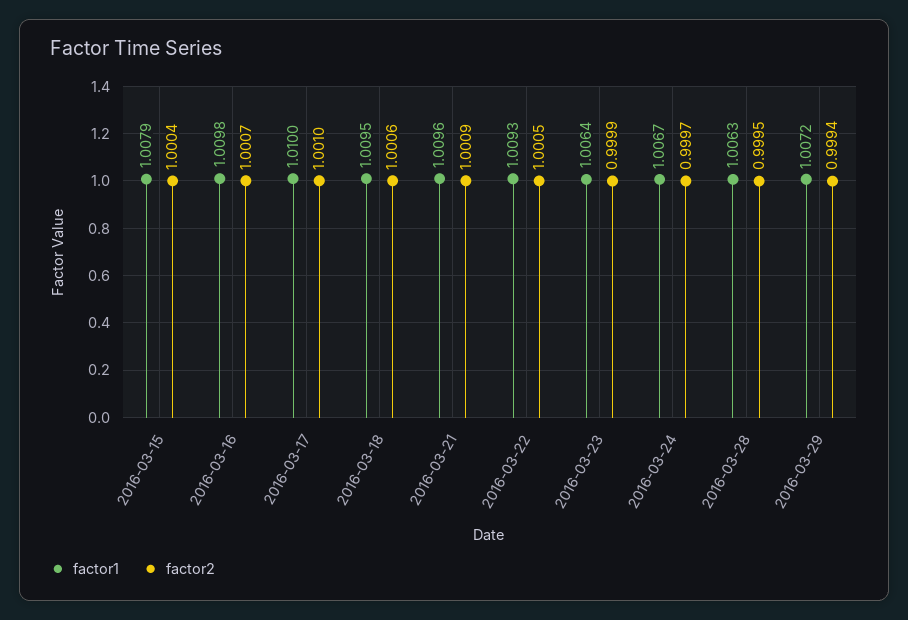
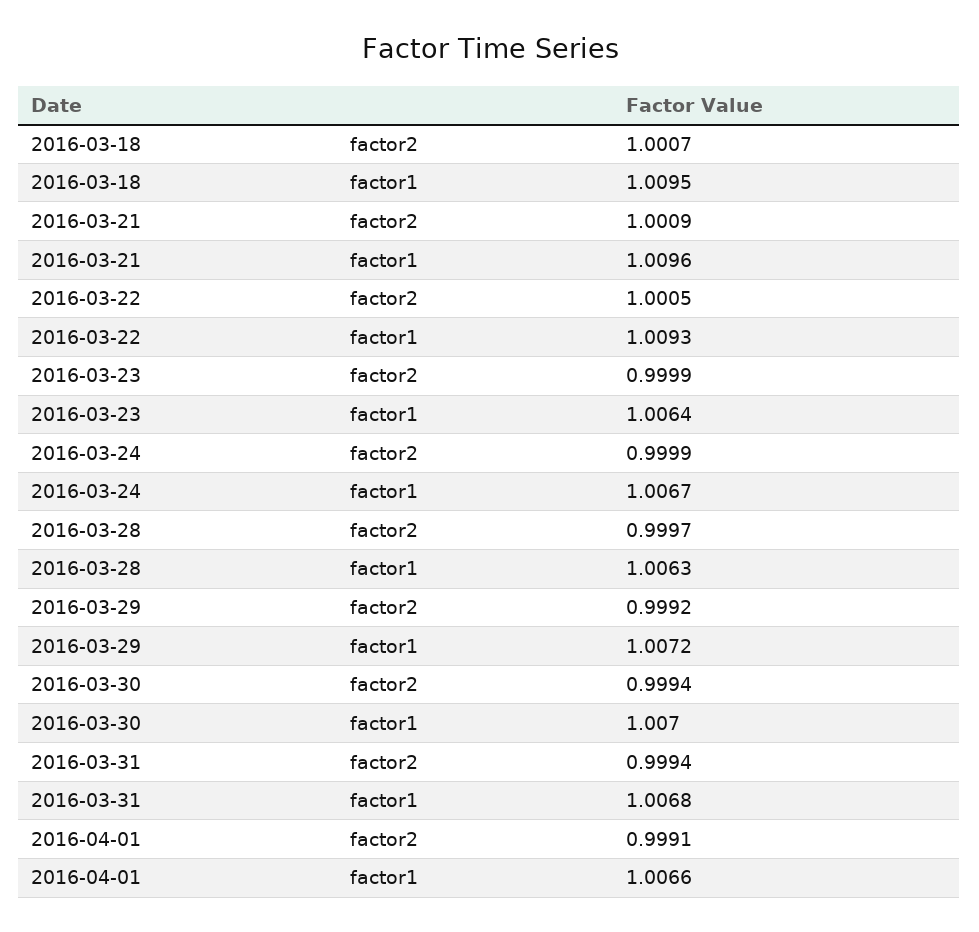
factor1, 2016-03-15: 1.0079 -> none
factor2, 2016-03-15: 1.0004 -> none
factor1, 2016-03-16: 1.0098 -> none
factor2, 2016-03-16: 1.0007 -> none
factor1, 2016-03-17: 1.01 -> none
factor2, 2016-03-17: 1.001 -> none
factor2, 2016-03-18: 1.0006 -> 1.0007
factor2, 2016-03-24: 0.9997 -> 0.9999
factor2, 2016-03-28: 0.9995 -> 0.9997
factor2, 2016-03-29: 0.9994 -> 0.9992
factor2, 2016-03-30: none -> 0.9994
factor1, 2016-03-30: none -> 1.007
factor2, 2016-03-31: none -> 0.9994
factor1, 2016-03-31: none -> 1.0068
factor2, 2016-04-01: none -> 0.9991
factor1, 2016-04-01: none -> 1.0066

